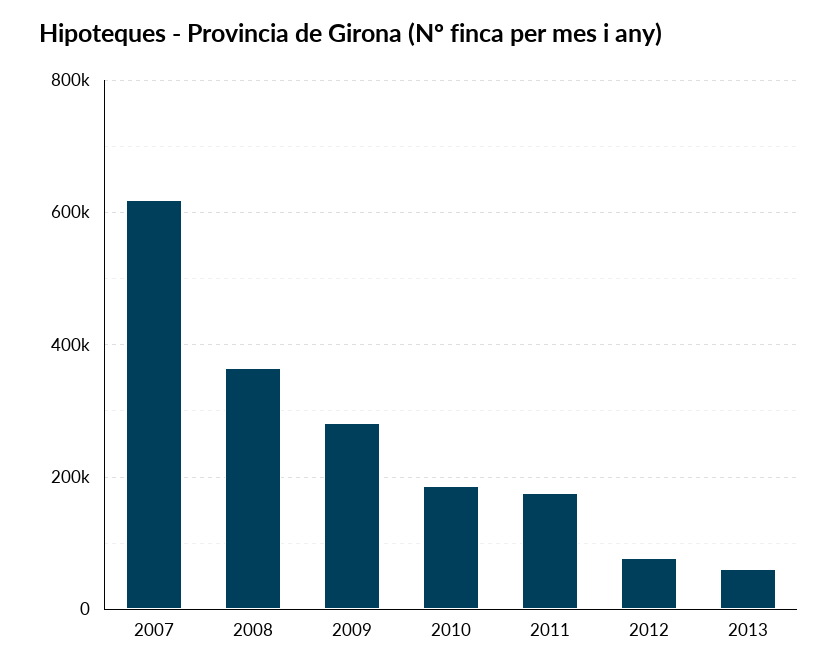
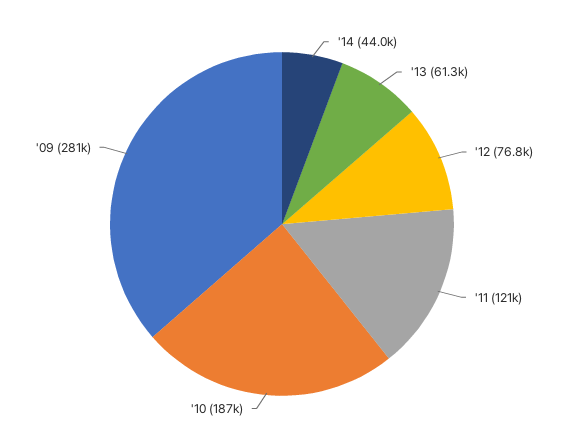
2007: 620000 -> none
2008: 360000 -> none
2011: 180000 -> 121000
'14: none -> 44000

